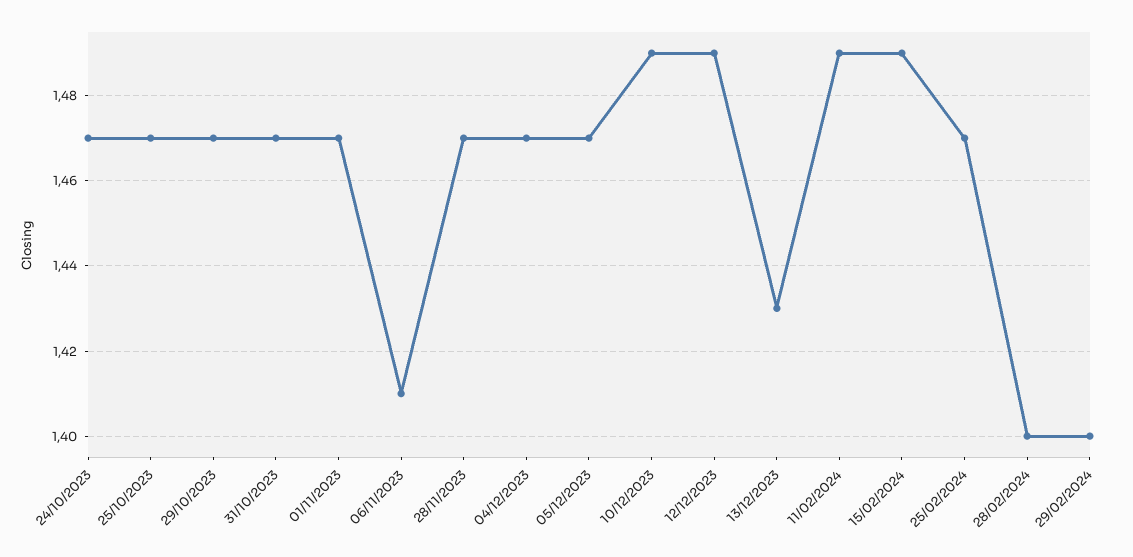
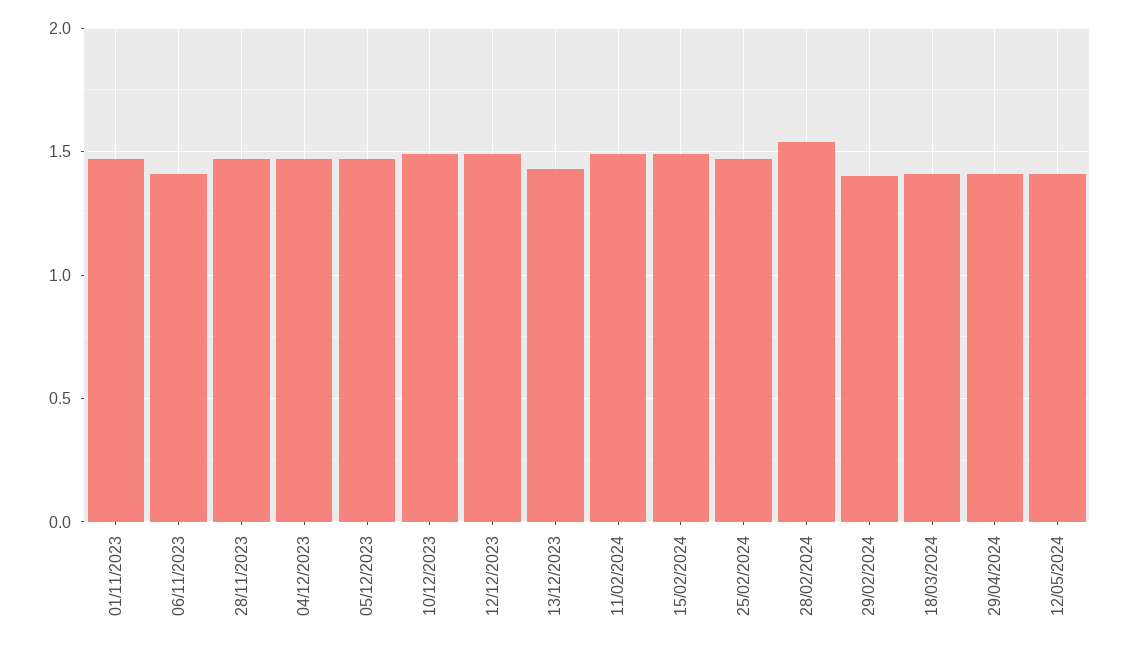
24/10/2023: 1.47 -> none
25/10/2023: 1.47 -> none
29/10/2023: 1.47 -> none
31/10/2023: 1.47 -> none
28/02/2024: 1.4 -> 1.55
18/03/2024: none -> 1.4
29/04/2024: none -> 1.4
12/05/2024: none -> 1.4

